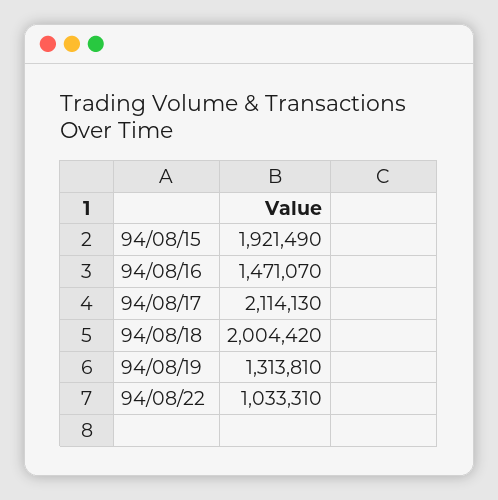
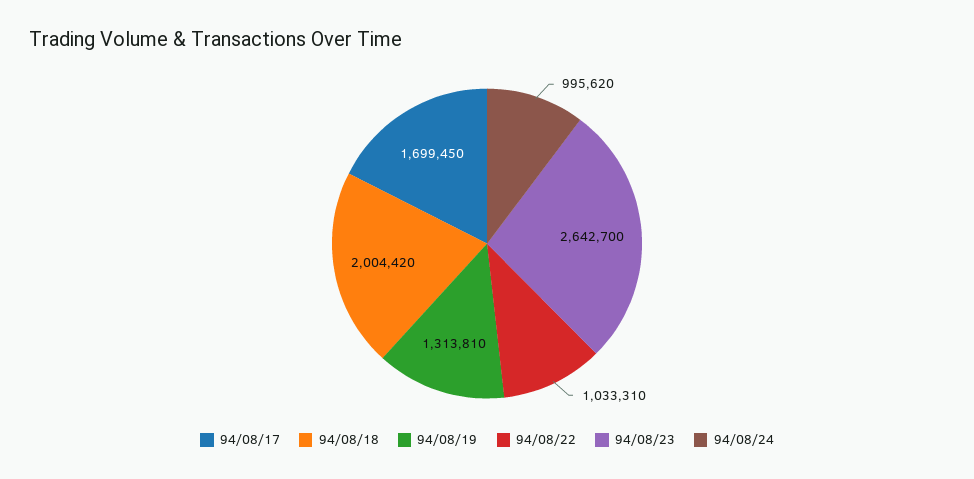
94/08/15: 1921490 -> none
94/08/16: 1471070 -> none
94/08/17: 2114130 -> 1699450
94/08/23: none -> 2642700
94/08/24: none -> 995620

